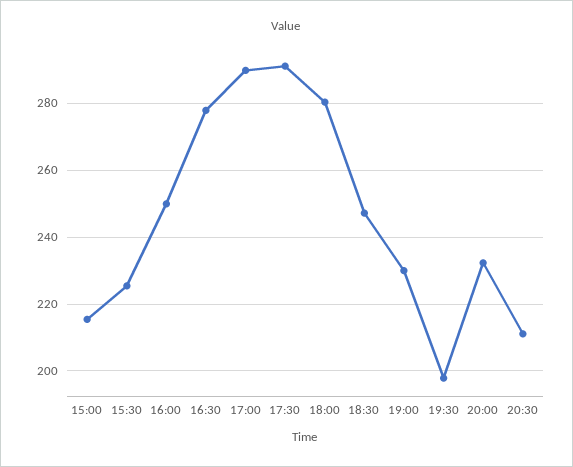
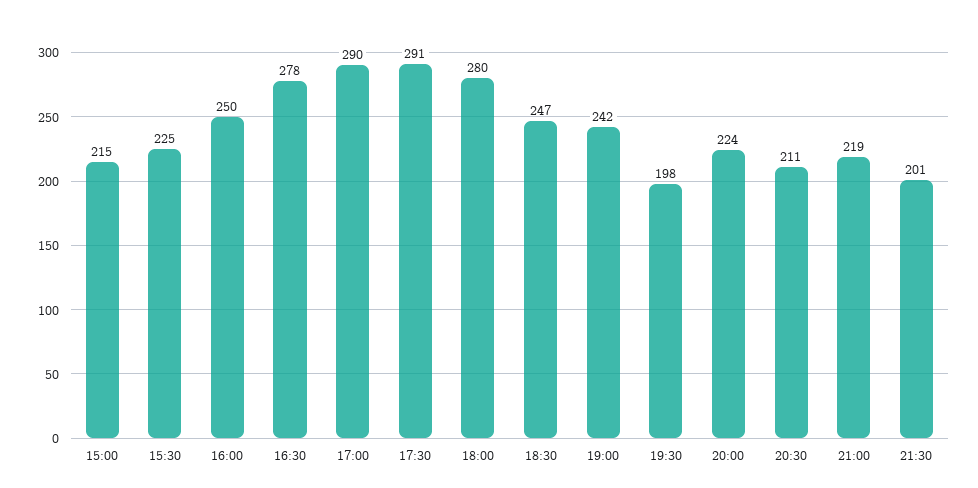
19:00: 230 -> 242
20:00: 232 -> 224
21:00: none -> 219
21:30: none -> 201

